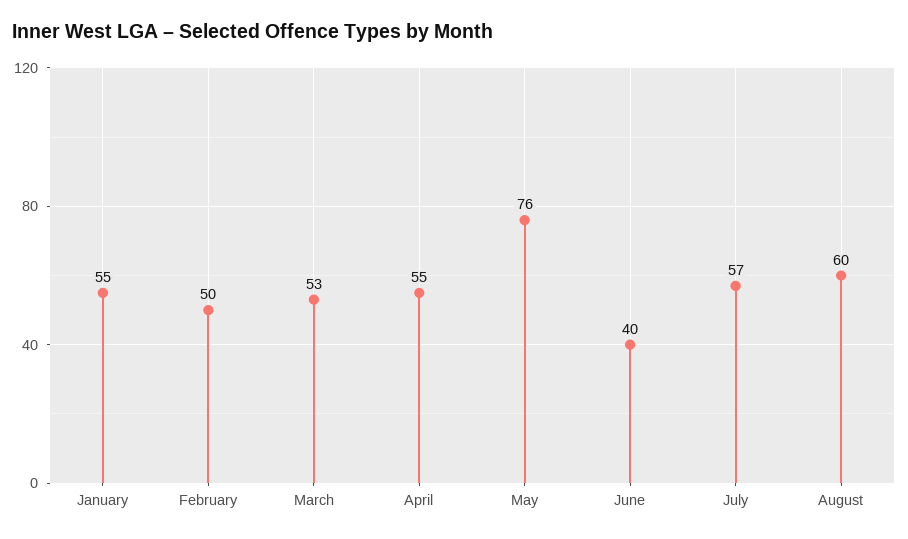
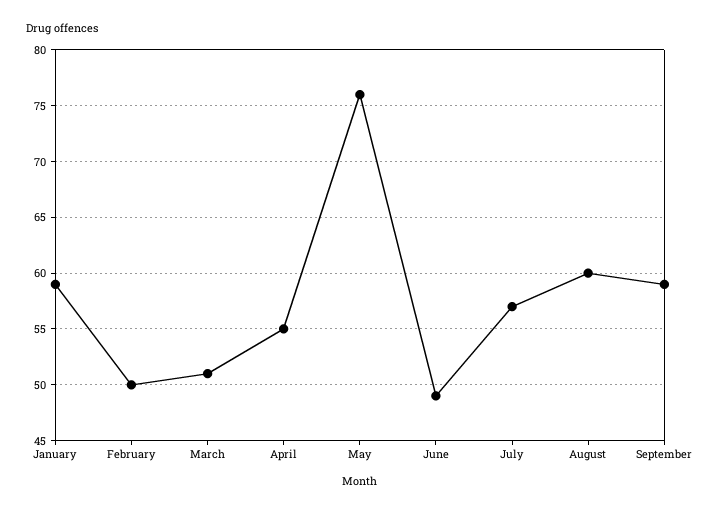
January: 55 -> 59
March: 53 -> 51
June: 40 -> 49
September: none -> 59

